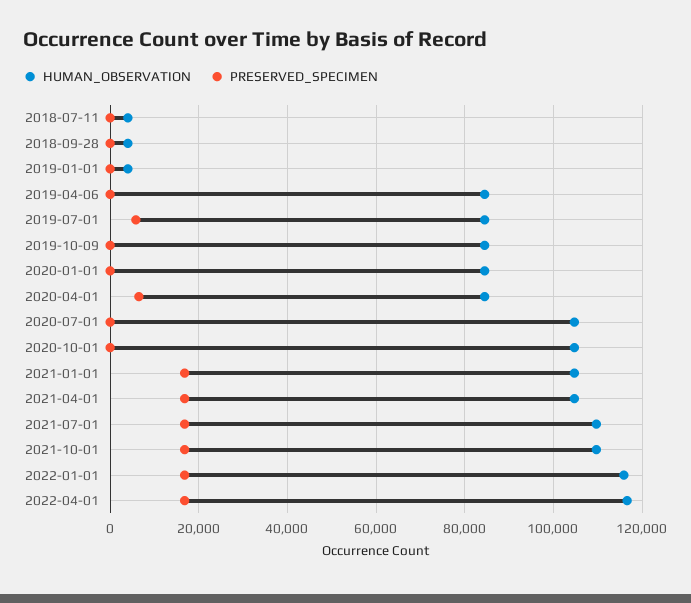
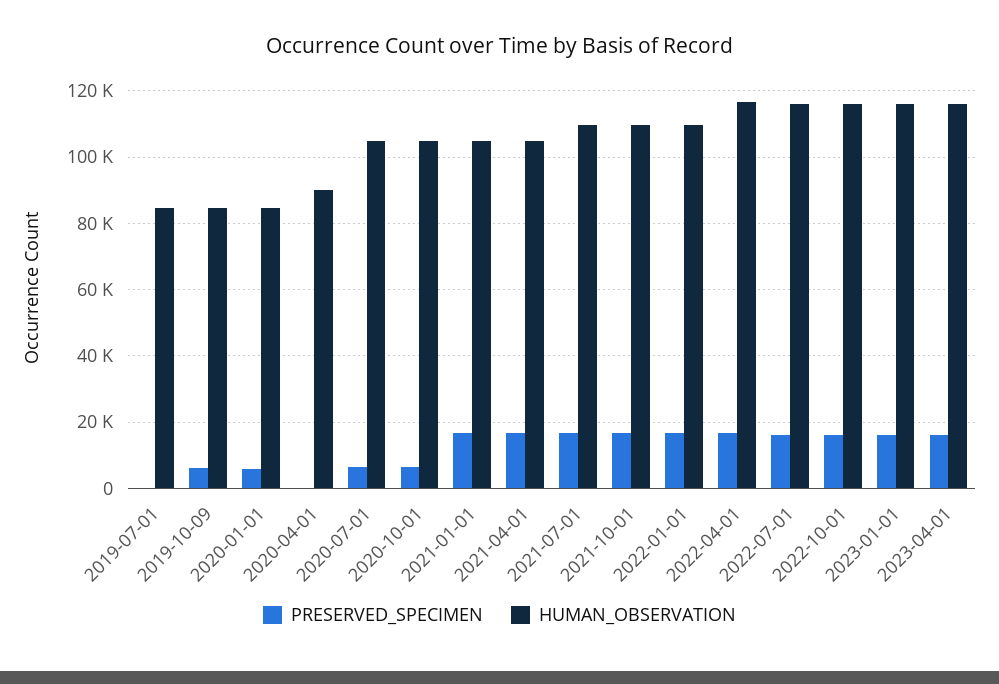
HUMAN_OBSERVATION, 2018-07-11: 4000 -> none
PRESERVED_SPECIMEN, 2018-07-11: 0 -> none
HUMAN_OBSERVATION, 2018-09-28: 4000 -> none
PRESERVED_SPECIMEN, 2018-09-28: 0 -> none
HUMAN_OBSERVATION, 2019-01-01: 4000 -> none
PRESERVED_SPECIMEN, 2019-01-01: 0 -> none
HUMAN_OBSERVATION, 2019-04-06: 84000 -> none
PRESERVED_SPECIMEN, 2019-04-06: 0 -> none
PRESERVED_SPECIMEN, 2019-07-01: 6000 -> 0
PRESERVED_SPECIMEN, 2019-10-09: 0 -> 6000
PRESERVED_SPECIMEN, 2020-01-01: 0 -> 6000
HUMAN_OBSERVATION, 2020-04-01: 84000 -> 90000
PRESERVED_SPECIMEN, 2020-04-01: 6000 -> 0
PRESERVED_SPECIMEN, 2020-07-01: 0 -> 6000
PRESERVED_SPECIMEN, 2020-10-01: 0 -> 6000
HUMAN_OBSERVATION, 2022-01-01: 116000 -> 110000
PRESERVED_SPECIMEN, 2022-07-01: none -> 16000
HUMAN_OBSERVATION, 2022-07-01: none -> 116000
PRESERVED_SPECIMEN, 2022-10-01: none -> 16000
HUMAN_OBSERVATION, 2022-10-01: none -> 116000
PRESERVED_SPECIMEN, 2023-01-01: none -> 16000
HUMAN_OBSERVATION, 2023-01-01: none -> 116000
PRESERVED_SPECIMEN, 2023-04-01: none -> 16000
HUMAN_OBSERVATION, 2023-04-01: none -> 116000

